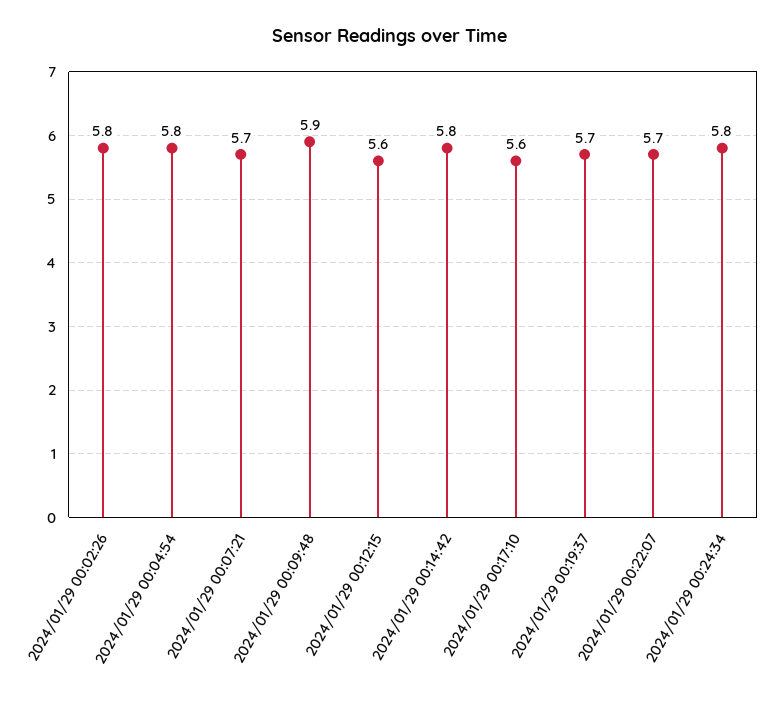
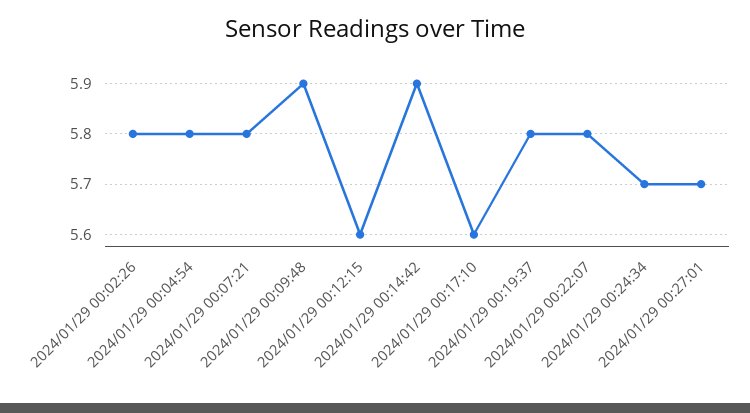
2024/01/29 00:07:21: 5.7 -> 5.8
2024/01/29 00:14:42: 5.8 -> 5.9
2024/01/29 00:19:37: 5.7 -> 5.8
2024/01/29 00:22:07: 5.7 -> 5.8
2024/01/29 00:24:34: 5.8 -> 5.7
2024/01/29 00:27:01: none -> 5.7

